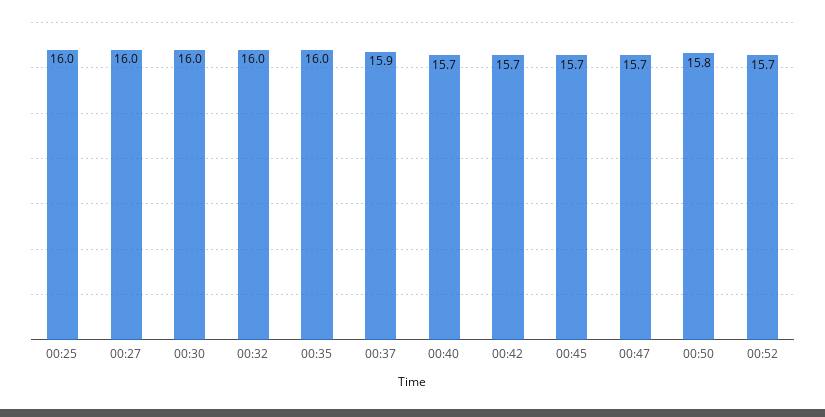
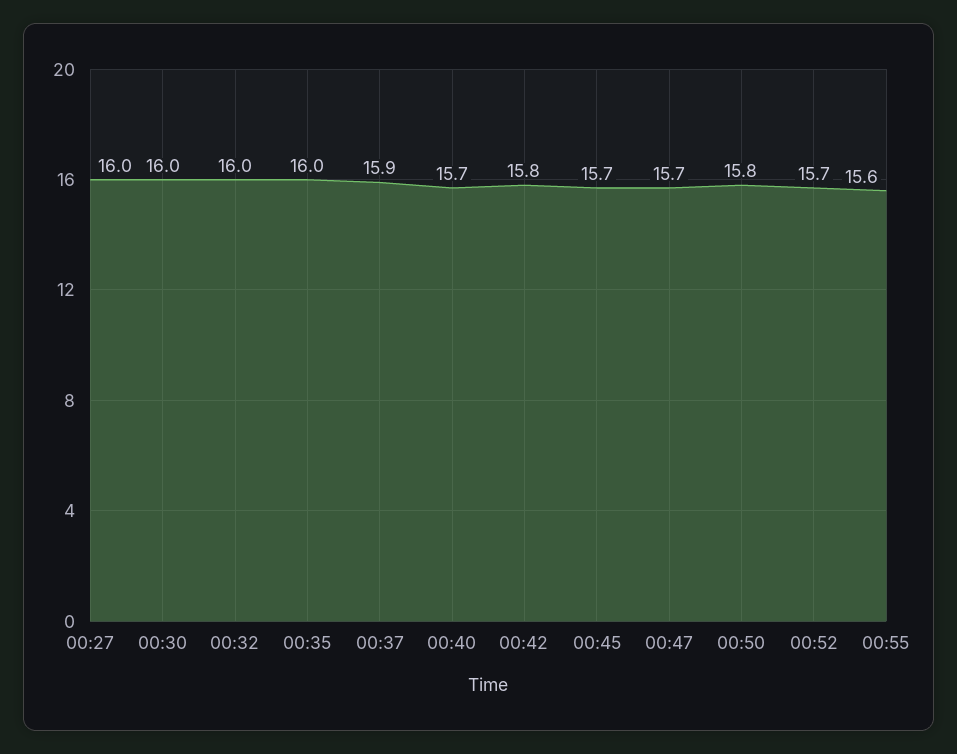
00:25: 16 -> none
00:42: 15.7 -> 15.8
00:55: none -> 15.6

